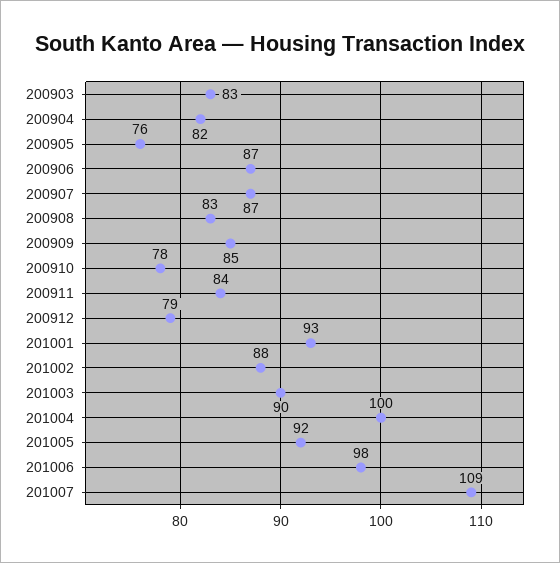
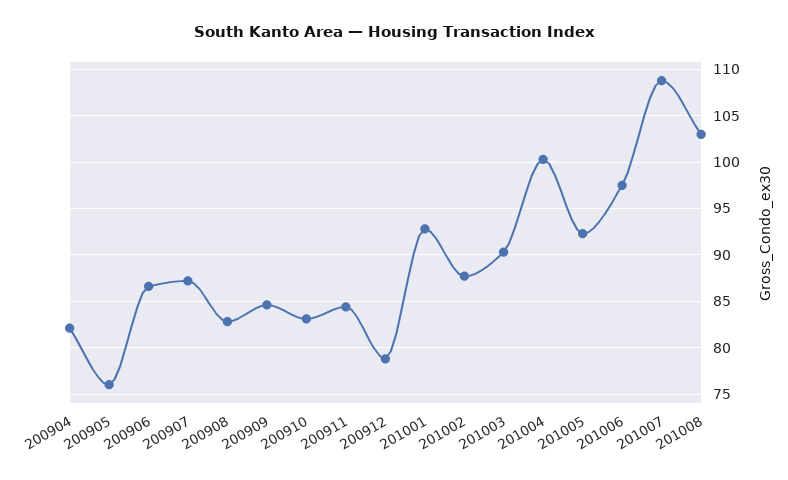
200903: 83 -> none
200910: 78 -> 83
201008: none -> 103

